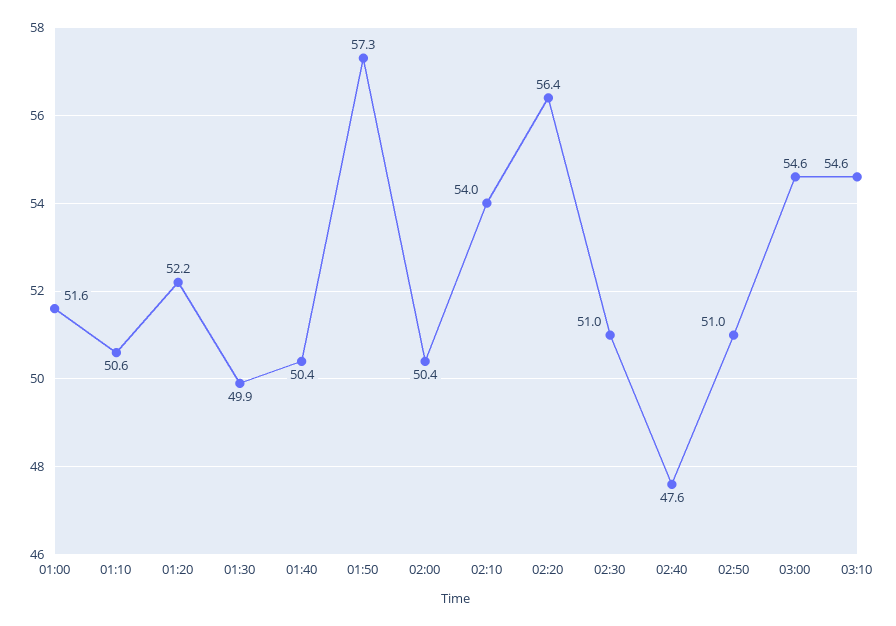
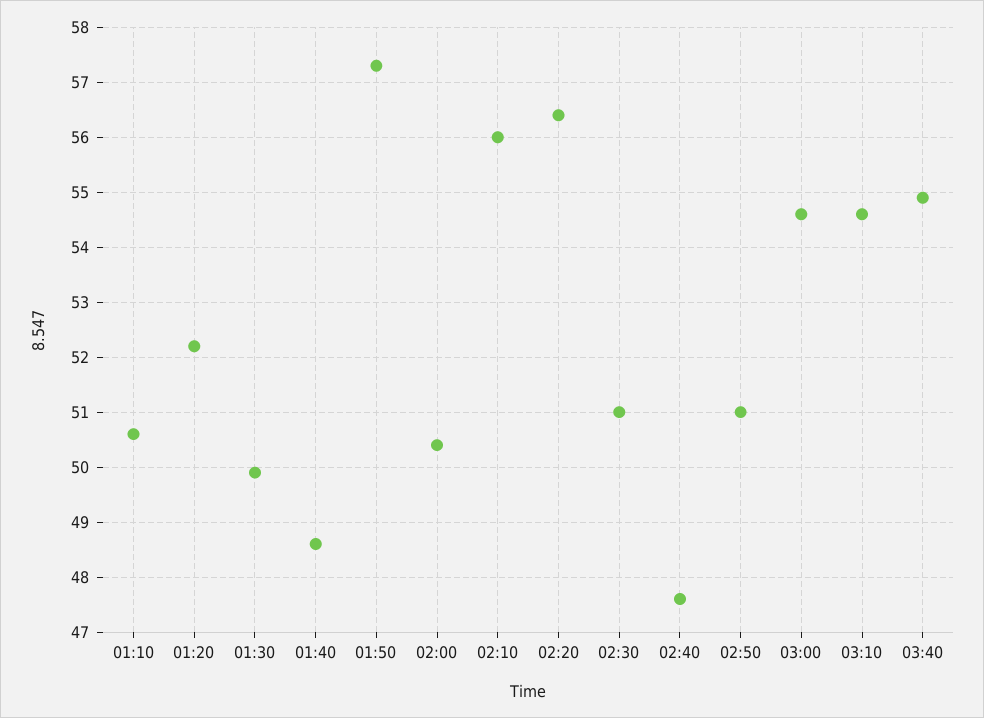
01:00: 51.6 -> none
01:40: 50.4 -> 48.5
02:10: 54 -> 56
03:40: none -> 55

